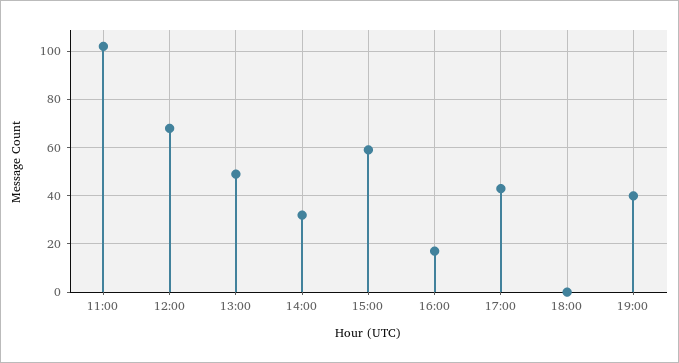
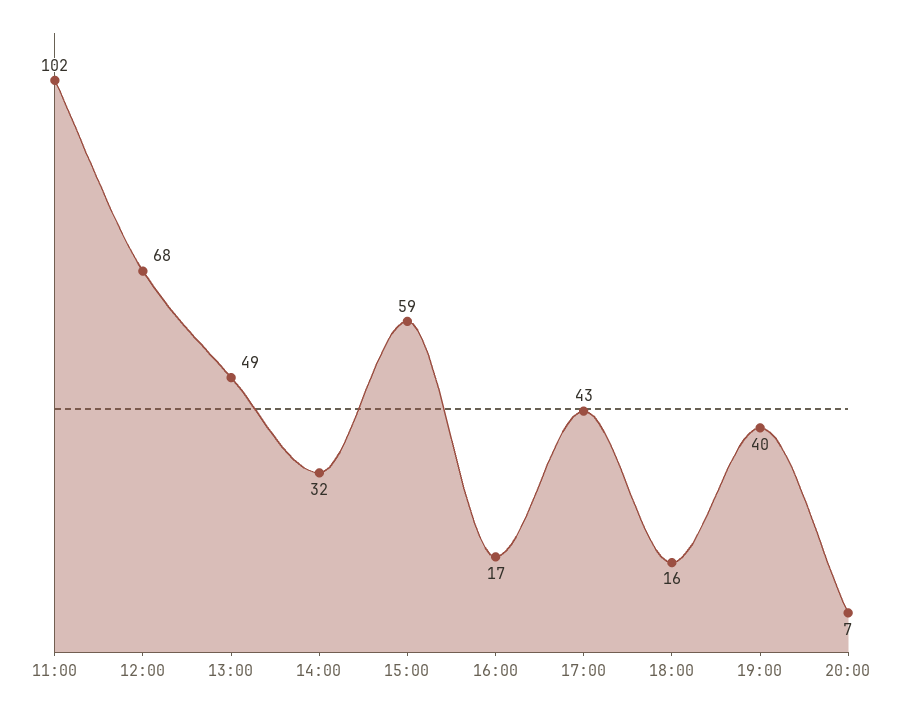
18:00: 0 -> 16
20:00: none -> 7

